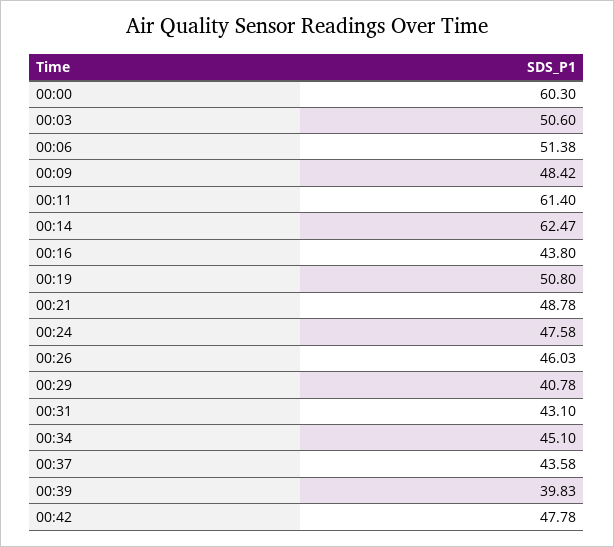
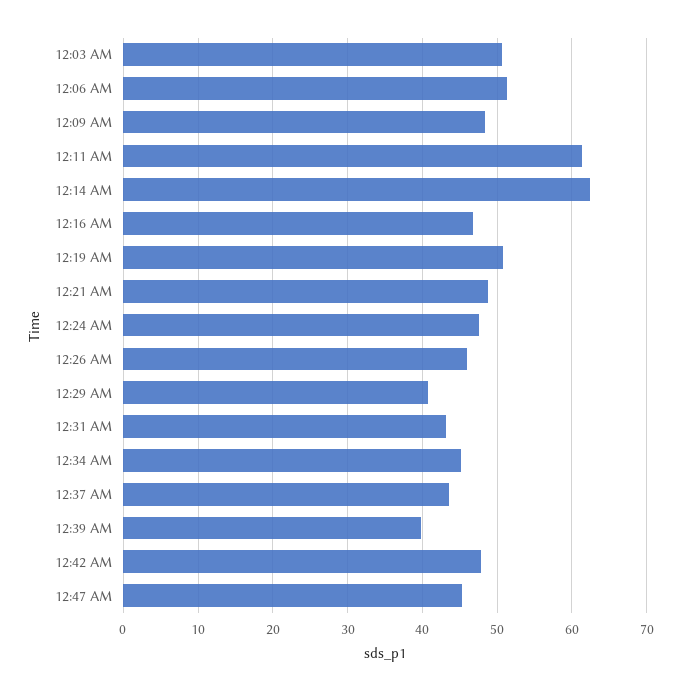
00:00: 60.3 -> none
00:16: 43.8 -> 47
12:47 AM: none -> 45

